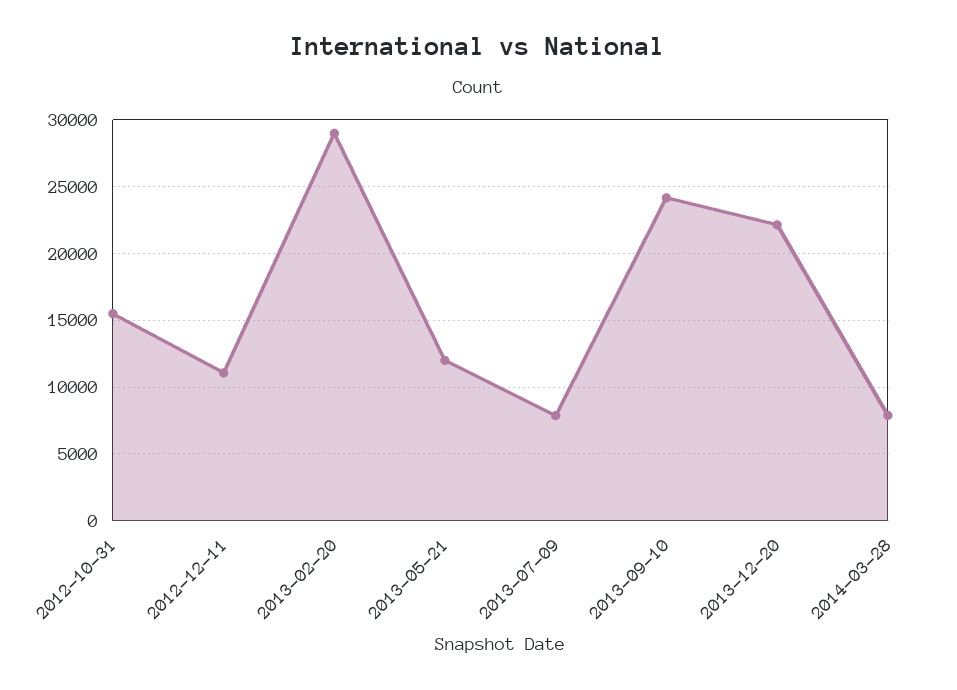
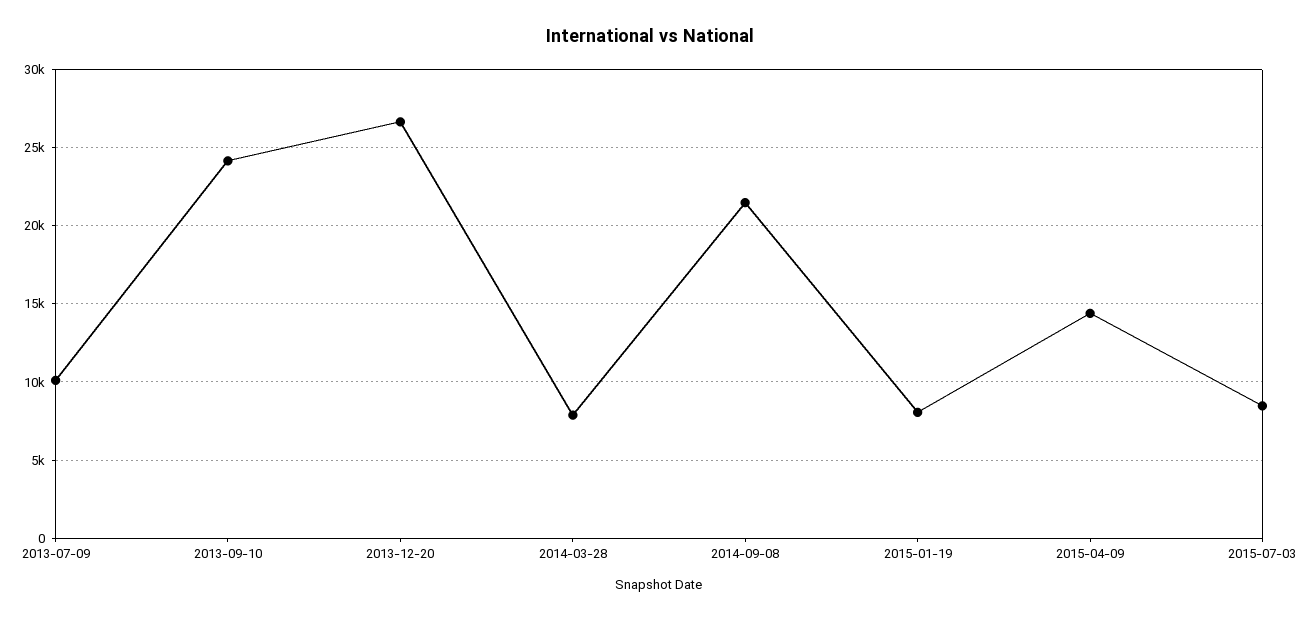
2012-10-31: 15500 -> none
2012-12-11: 11000 -> none
2013-02-20: 29000 -> none
2013-05-21: 12000 -> none
2013-07-09: 8000 -> 10000
2013-12-20: 22000 -> 26500
2014-09-08: none -> 21500
2015-01-19: none -> 8000
2015-04-09: none -> 14500
2015-07-03: none -> 8500

